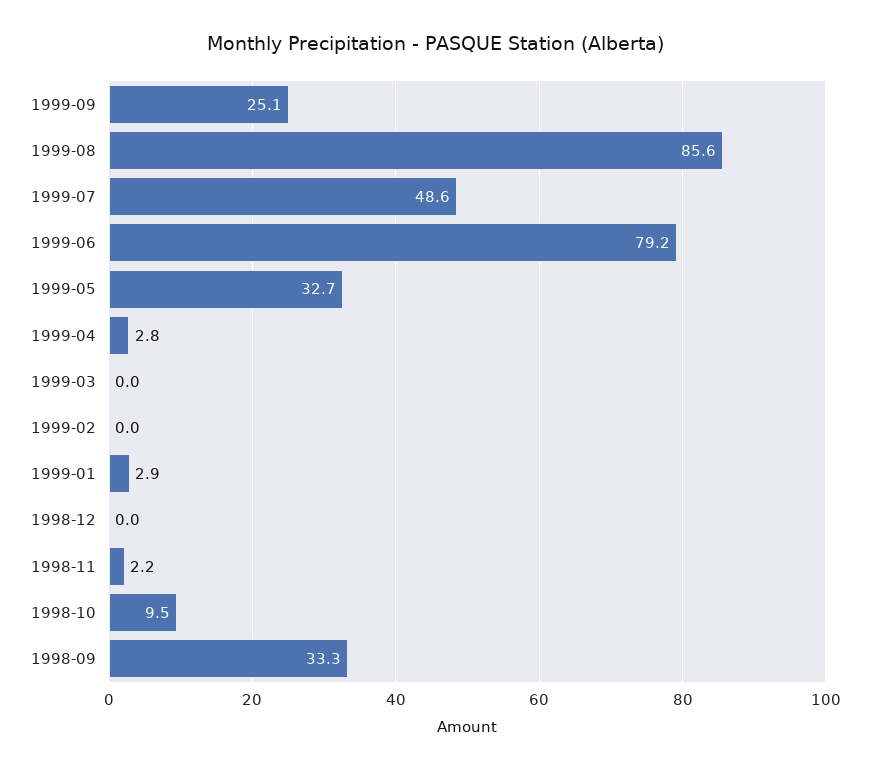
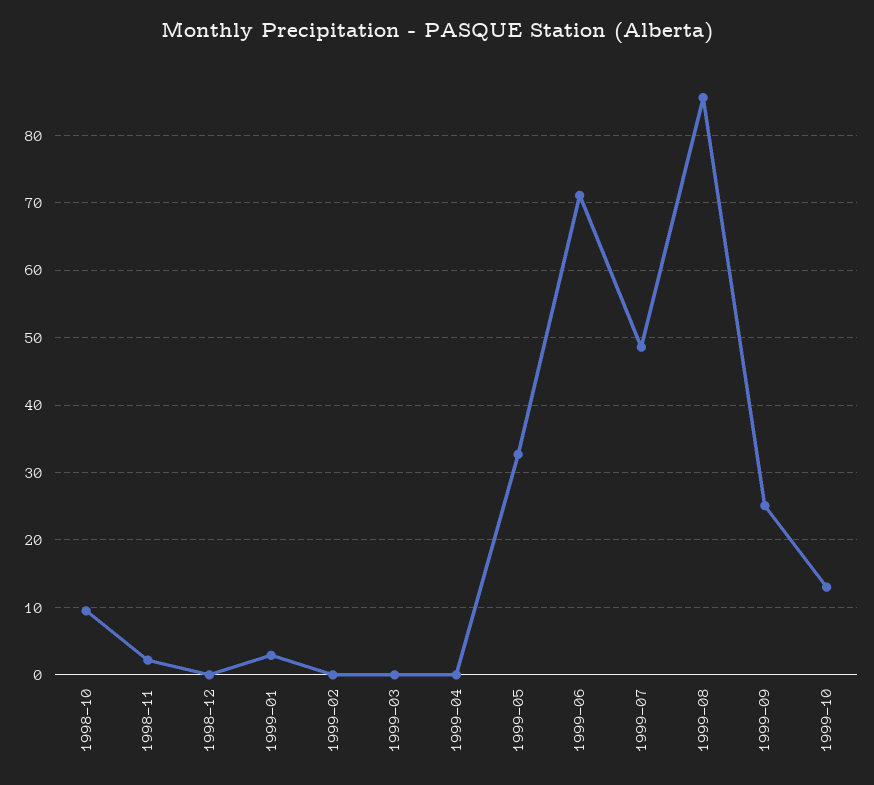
1999-06: 79.2 -> 71
1999-04: 2.8 -> 0
1998-09: 33.3 -> none
1999-10: none -> 13

